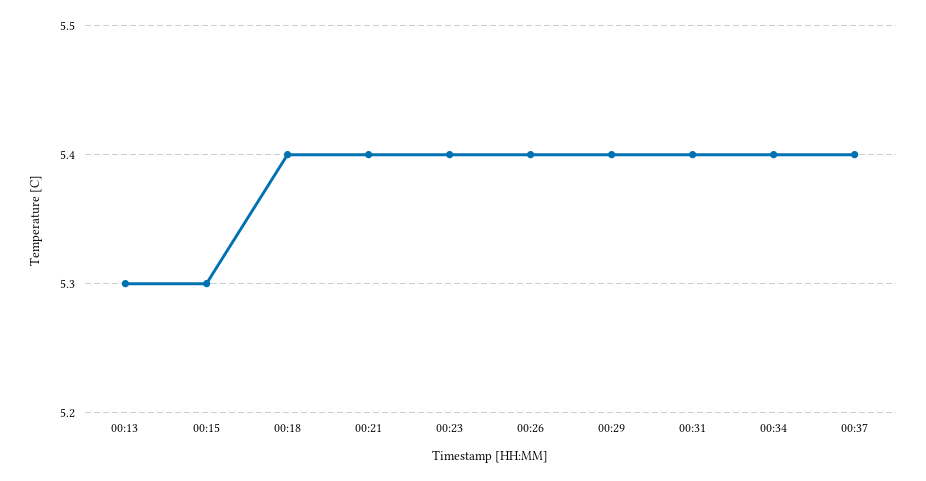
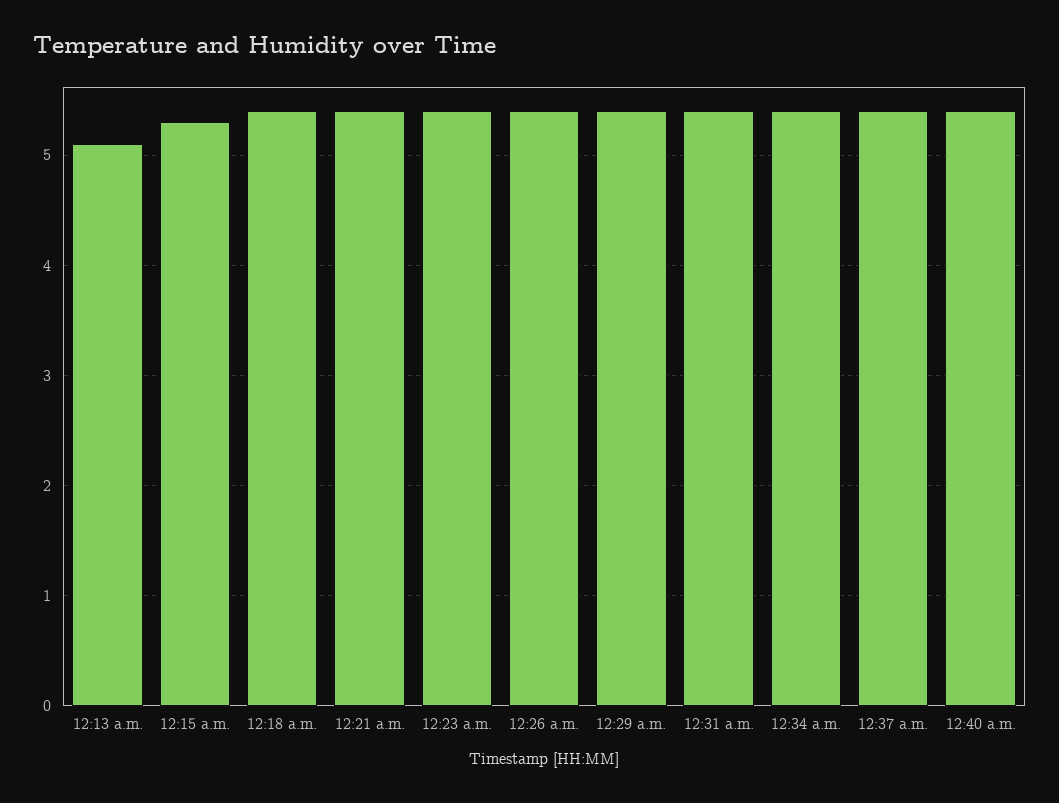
00:13: 5.3 -> 5.1
12:40 a.m.: none -> 5.4

